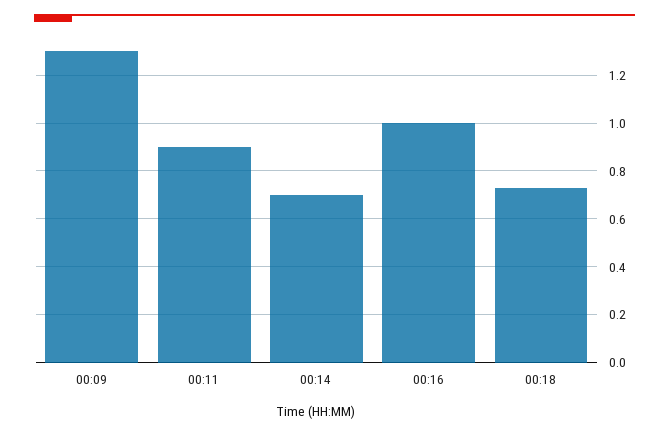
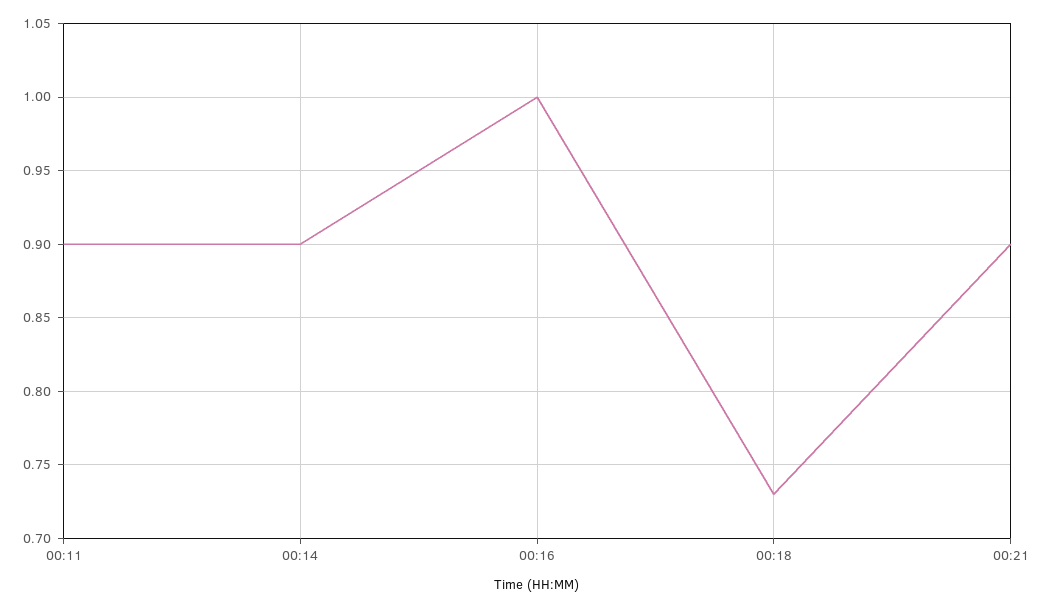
00:09: 1.3 -> none
00:14: 0.7 -> 0.9
00:21: none -> 0.9

